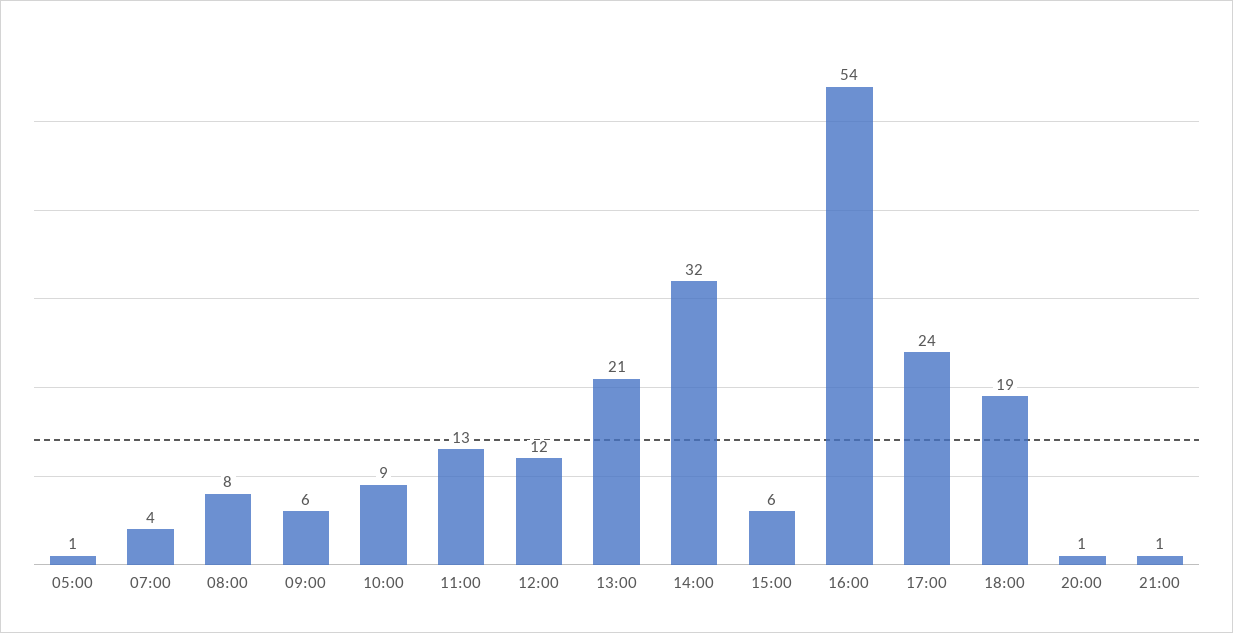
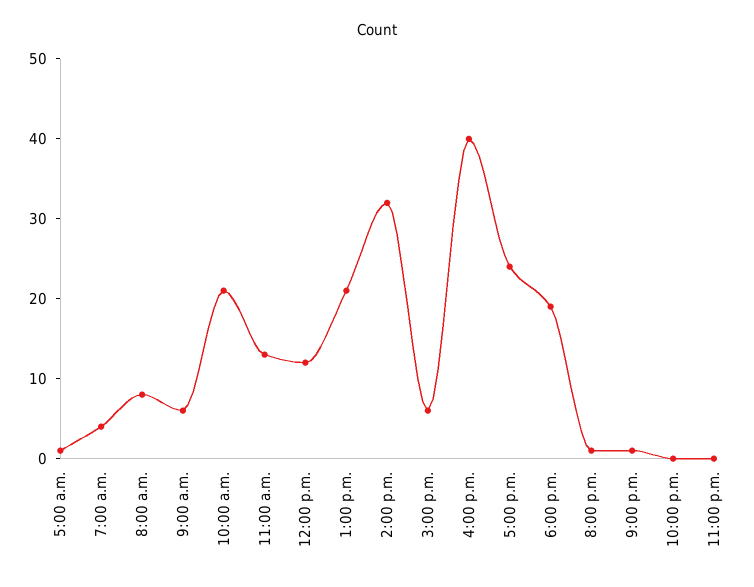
10:00: 9 -> 20
16:00: 54 -> 40
10:00 p.m.: none -> 0
11:00 p.m.: none -> 0

